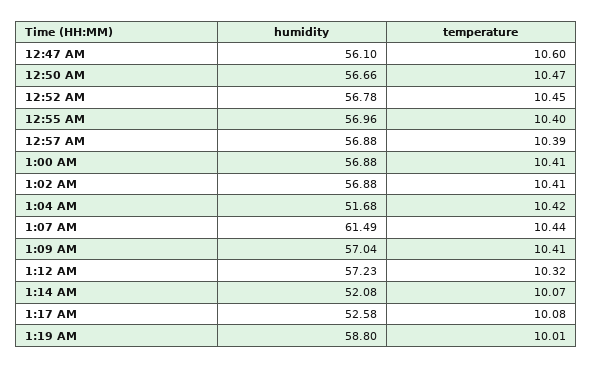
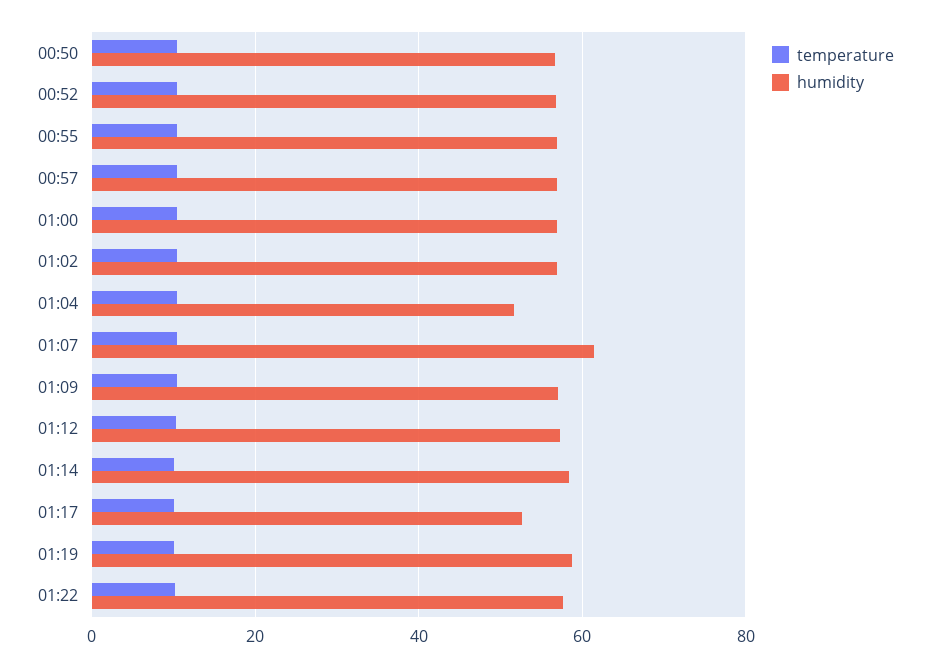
humidity, 12:47 AM: 56.1 -> none
temperature, 12:47 AM: 10.6 -> none
humidity, 1:14 AM: 52.08 -> 58
temperature, 01:22: none -> 10
humidity, 01:22: none -> 58

